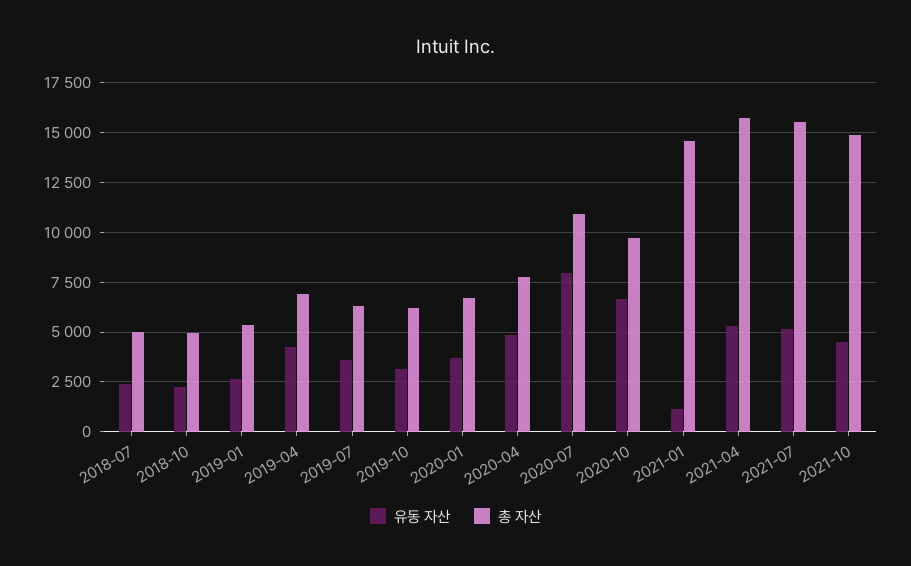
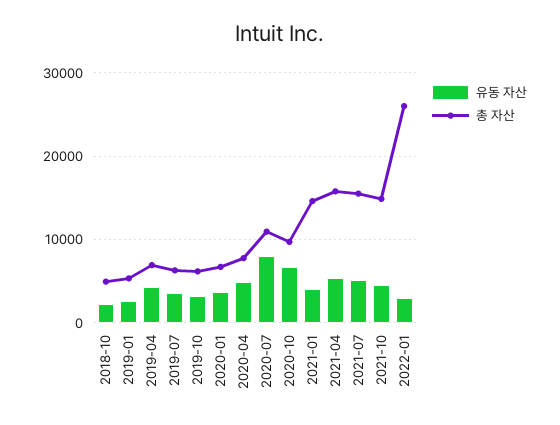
유동 자산, 2018-07: 2500 -> none
총 자산, 2018-07: 5000 -> none
유동 자산, 2021-01: 1000 -> 4000
유동 자산, 2022-01: none -> 3000
총 자산, 2022-01: none -> 26000

